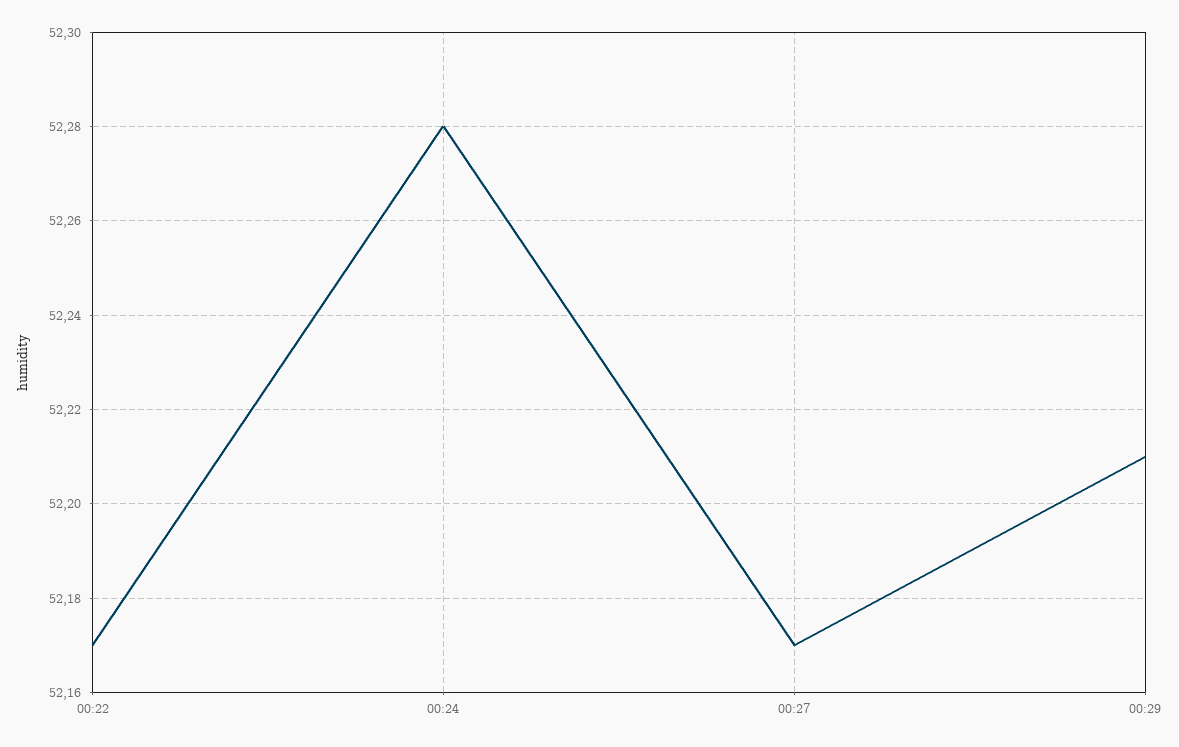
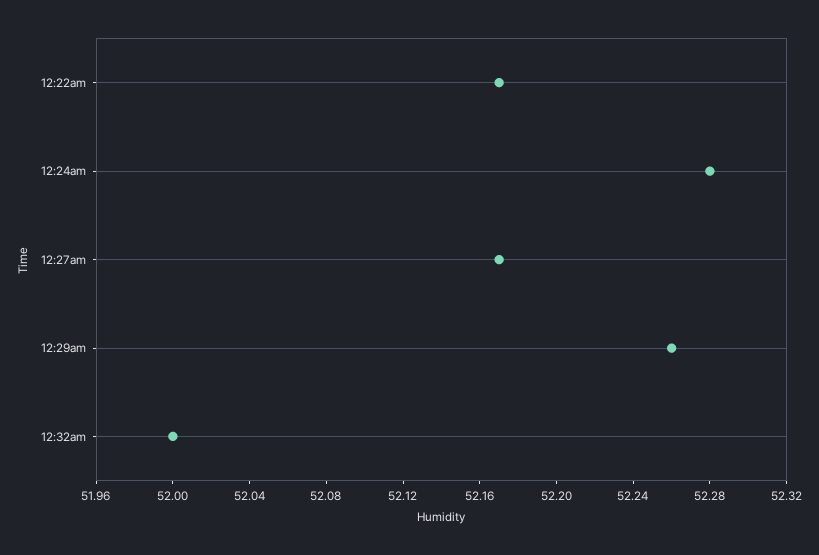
00:29: 52.21 -> 52.26
12:32am: none -> 52

